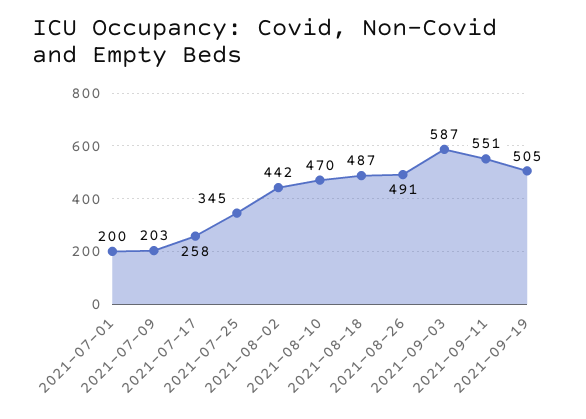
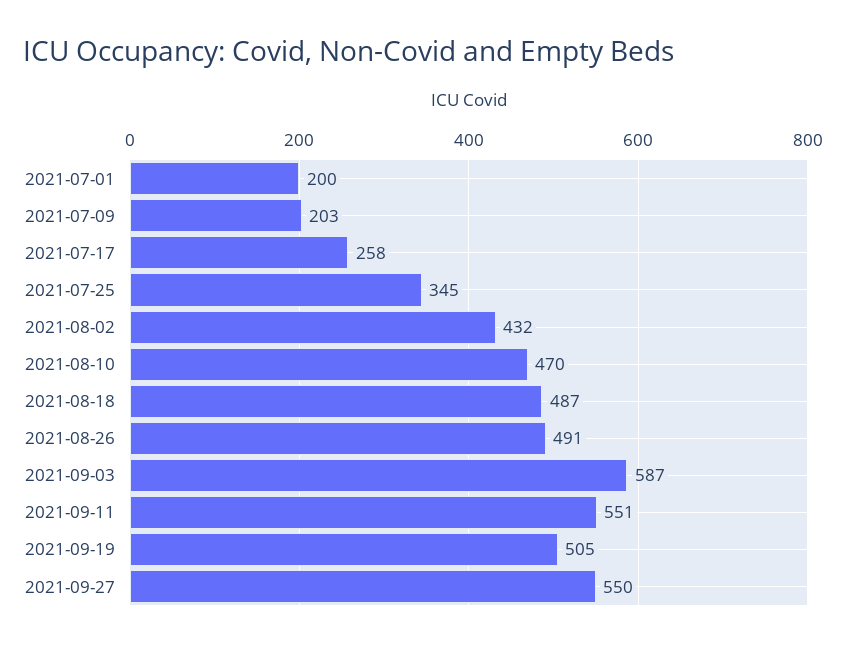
2021-08-02: 442 -> 432
2021-09-27: none -> 550

